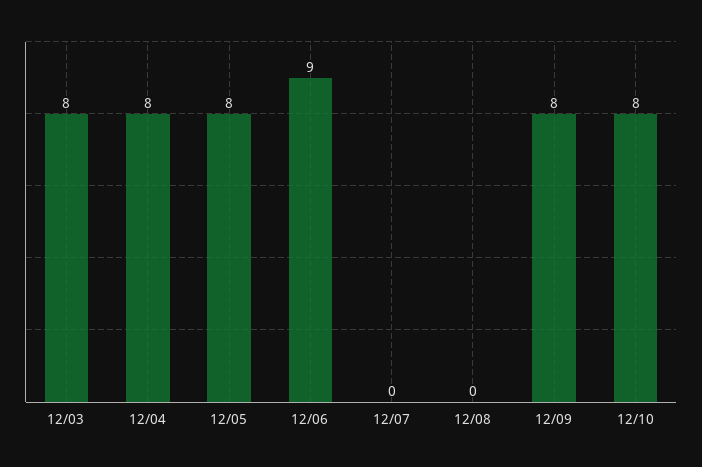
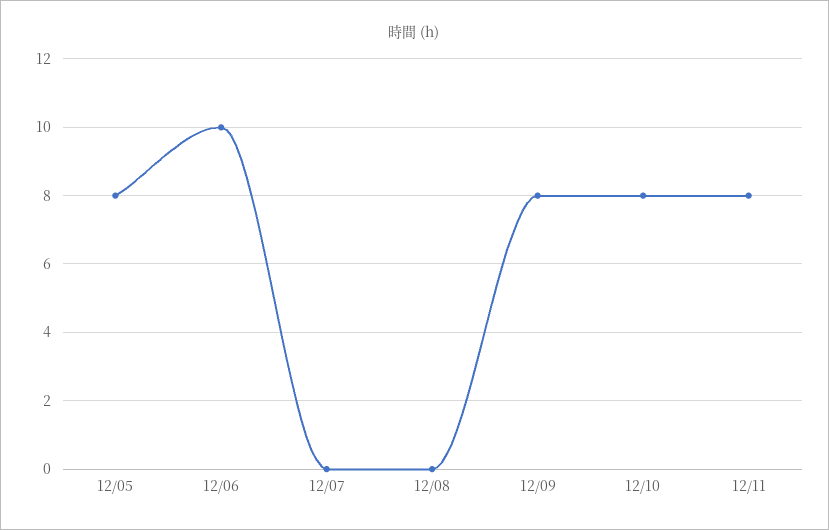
12/03: 8 -> none
12/04: 8 -> none
12/06: 9 -> 10
12/11: none -> 8

